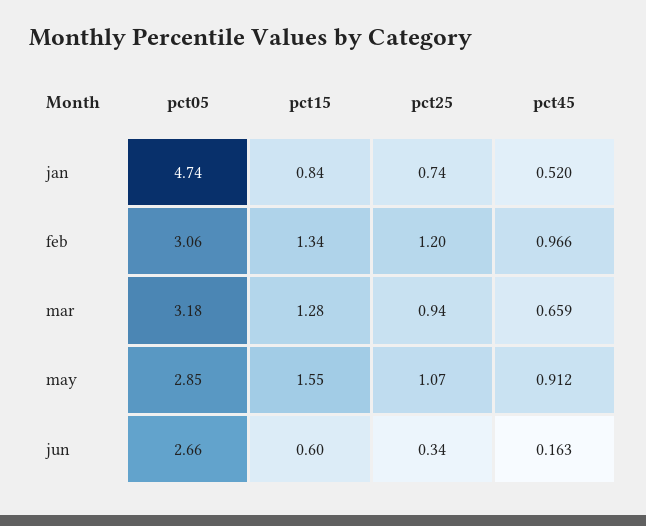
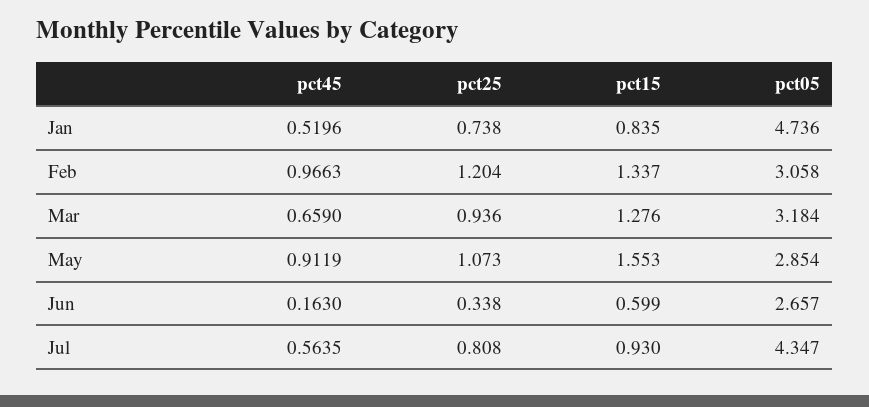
pct45, Jul: none -> 0.5635
pct25, Jul: none -> 0.808
pct15, Jul: none -> 0.93
pct05, Jul: none -> 4.347

